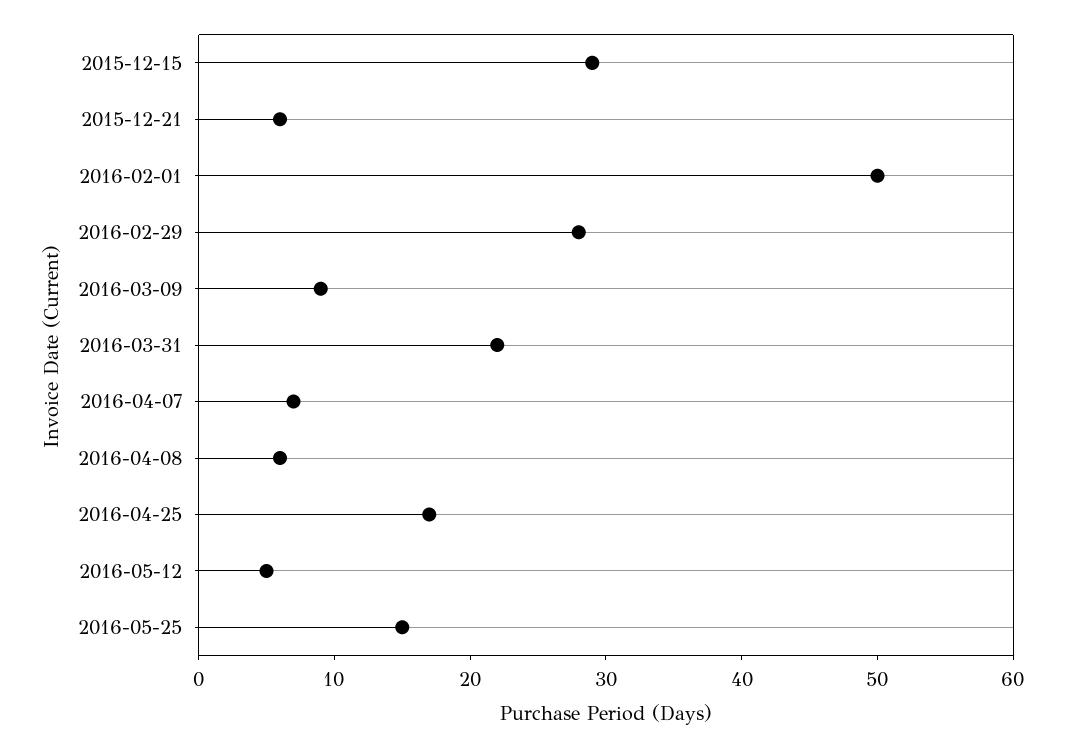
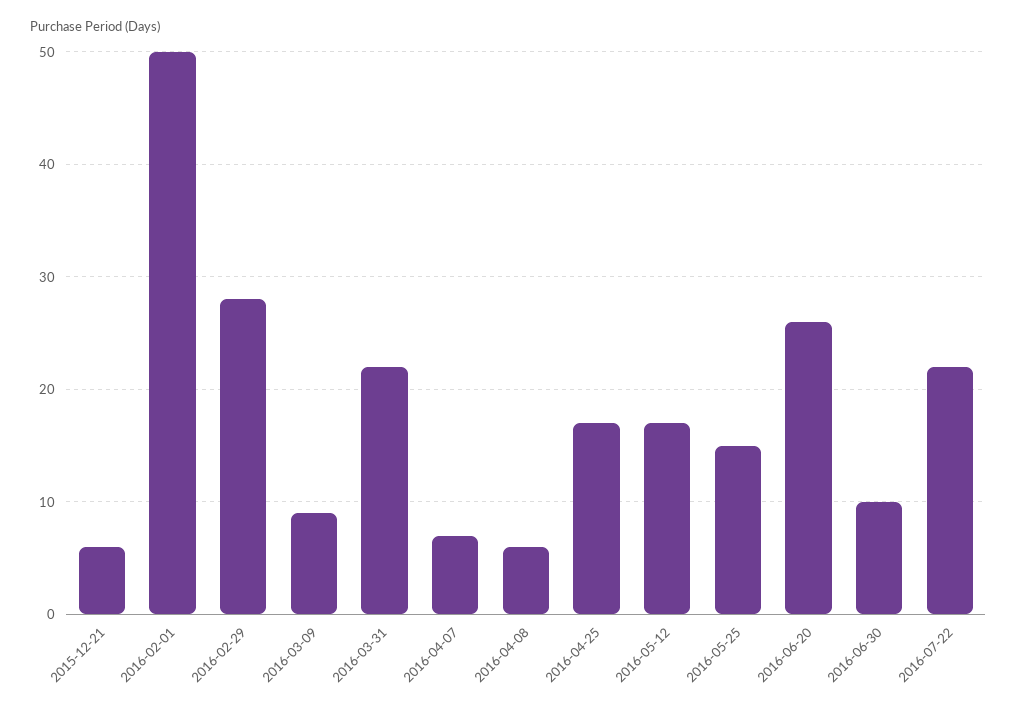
2015-12-15: 29 -> none
2016-05-12: 5 -> 17
2016-06-20: none -> 26
2016-06-30: none -> 10
2016-07-22: none -> 22

